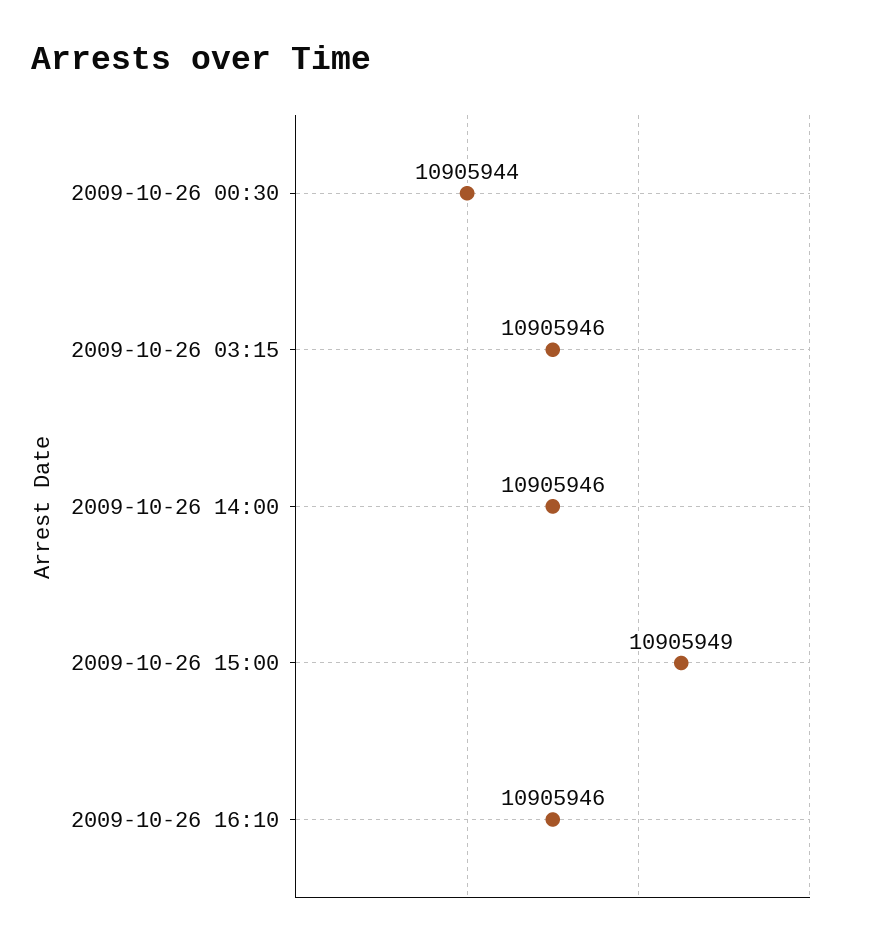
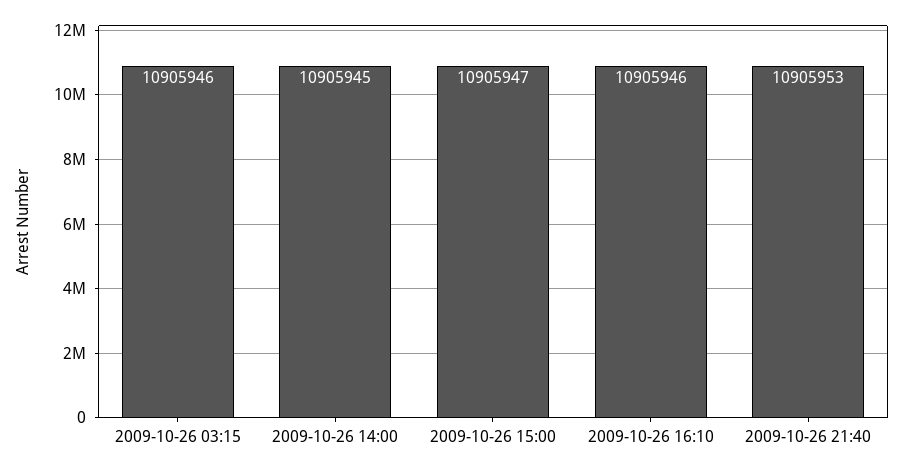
2009-10-26 00:30: 10905944 -> none
2009-10-26 14:00: 10905946 -> 10905945
2009-10-26 15:00: 10905949 -> 10905947
2009-10-26 21:40: none -> 10905953

